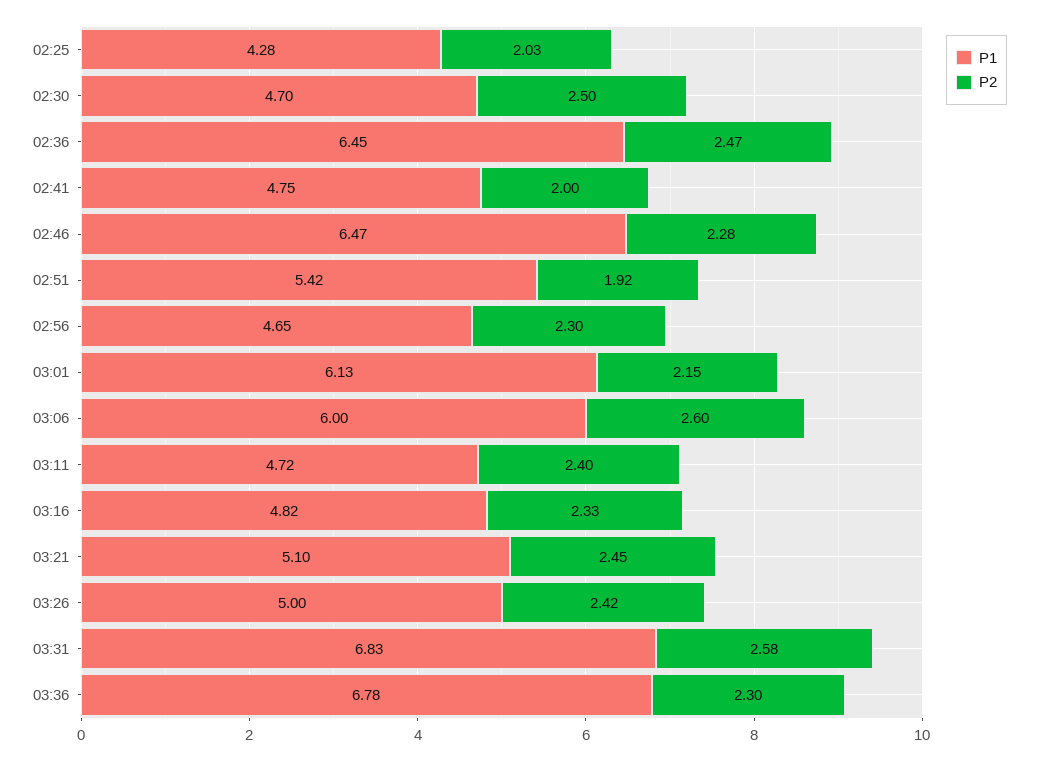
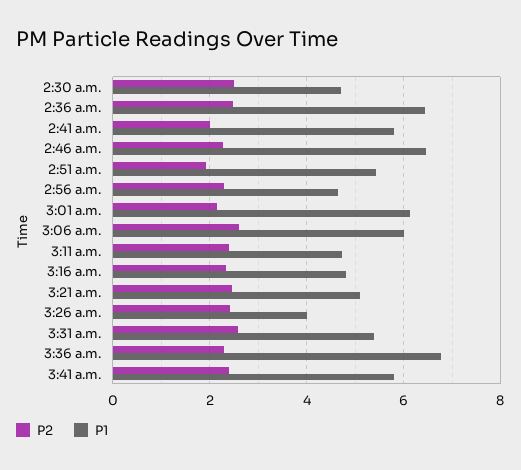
P1, 02:25: 4.28 -> none
P2, 02:25: 2.03 -> none
P1, 02:41: 4.75 -> 5.8
P1, 03:26: 5 -> 4
P1, 03:31: 6.83 -> 5.4
P2, 3:41 a.m.: none -> 2.4
P1, 3:41 a.m.: none -> 5.8

